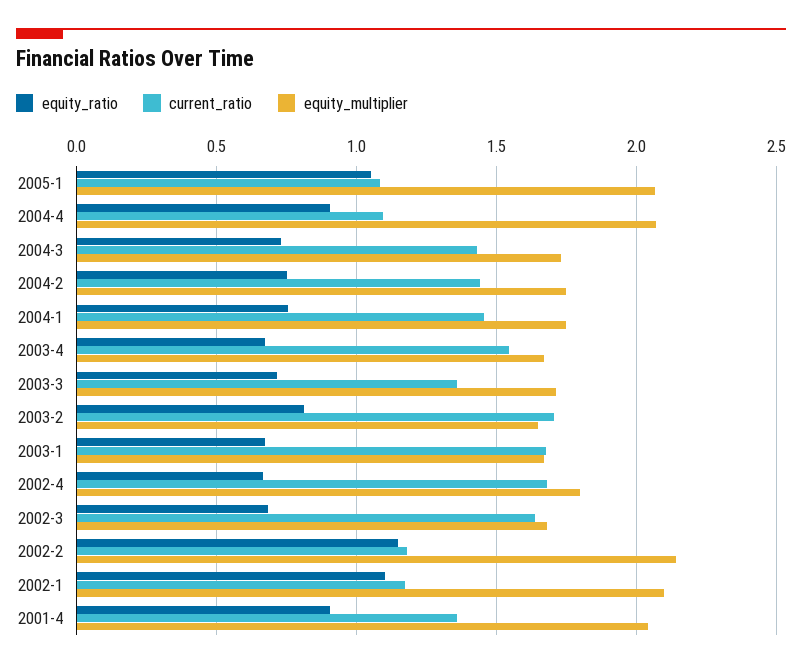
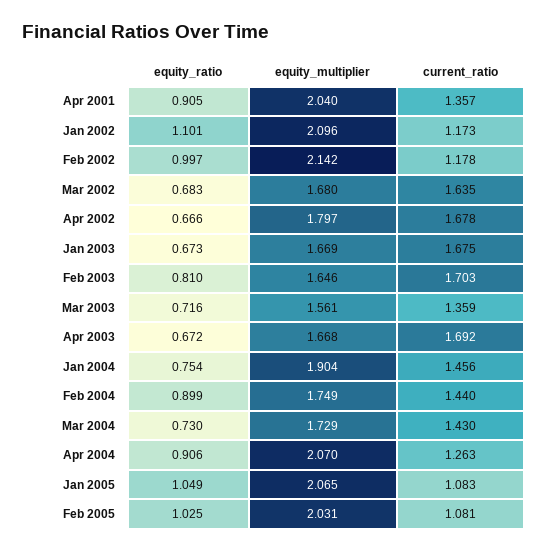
current_ratio, 2004-4: 1.1 -> 1.263
equity_ratio, 2004-2: 0.75 -> 0.899
equity_multiplier, 2004-1: 1.75 -> 1.904
current_ratio, 2003-4: 1.55 -> 1.692
equity_multiplier, 2003-3: 1.7 -> 1.561
equity_ratio, 2002-2: 1.15 -> 0.997
equity_ratio, Feb 2005: none -> 1.025
equity_multiplier, Feb 2005: none -> 2.031
current_ratio, Feb 2005: none -> 1.081

